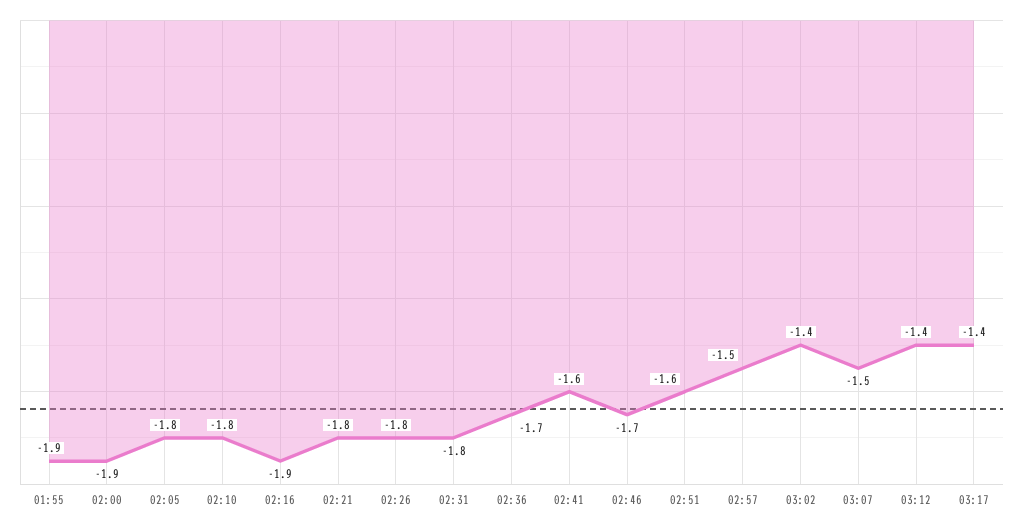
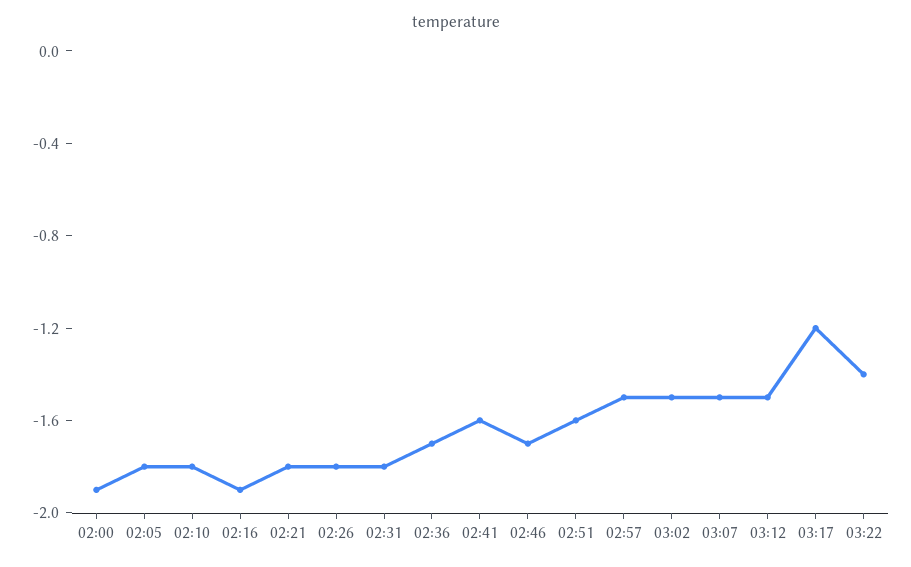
01:55: -1.9 -> none
03:02: -1.4 -> -1.5
03:12: -1.4 -> -1.5
03:17: -1.4 -> -1.2
03:22: none -> -1.4

